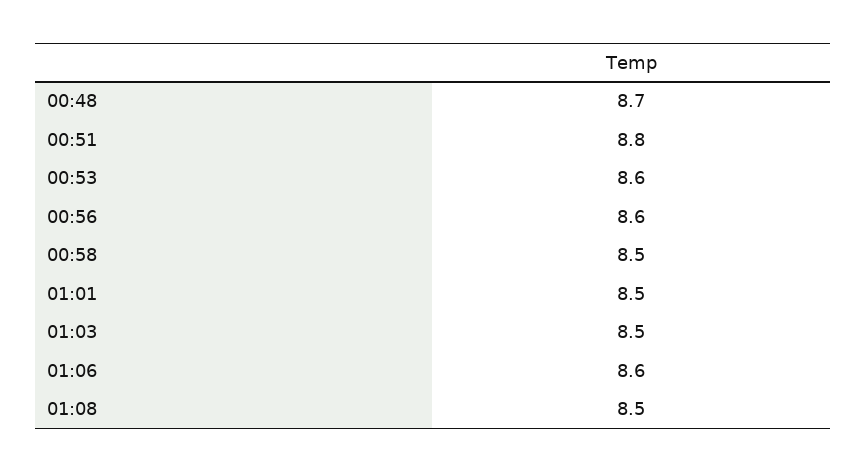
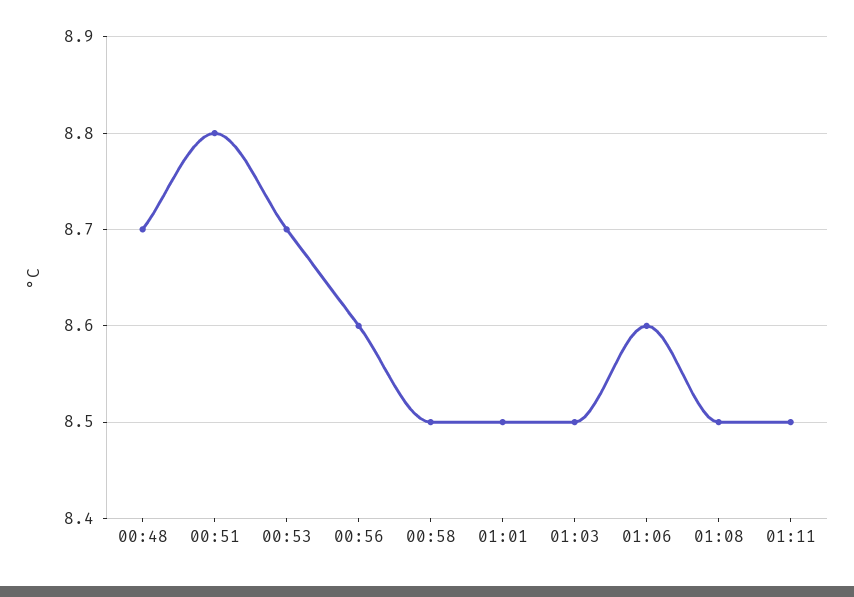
00:53: 8.6 -> 8.7
01:11: none -> 8.5

